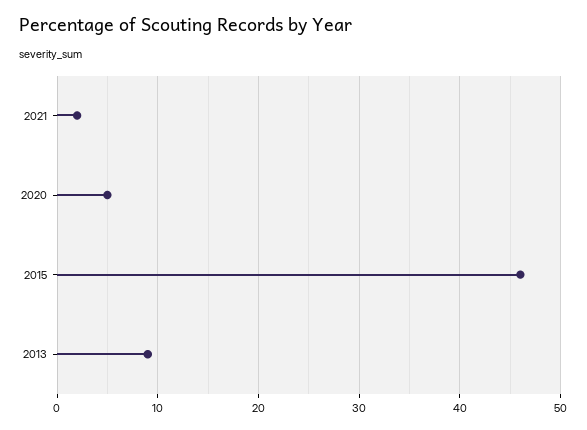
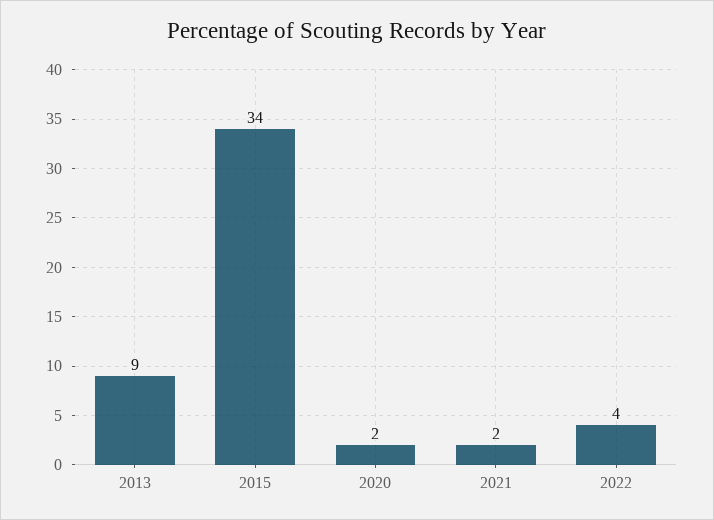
2020: 5 -> 2
2015: 46 -> 34
2022: none -> 4

